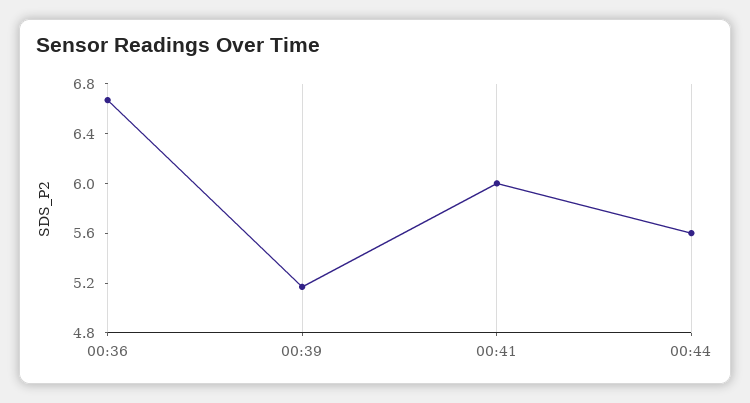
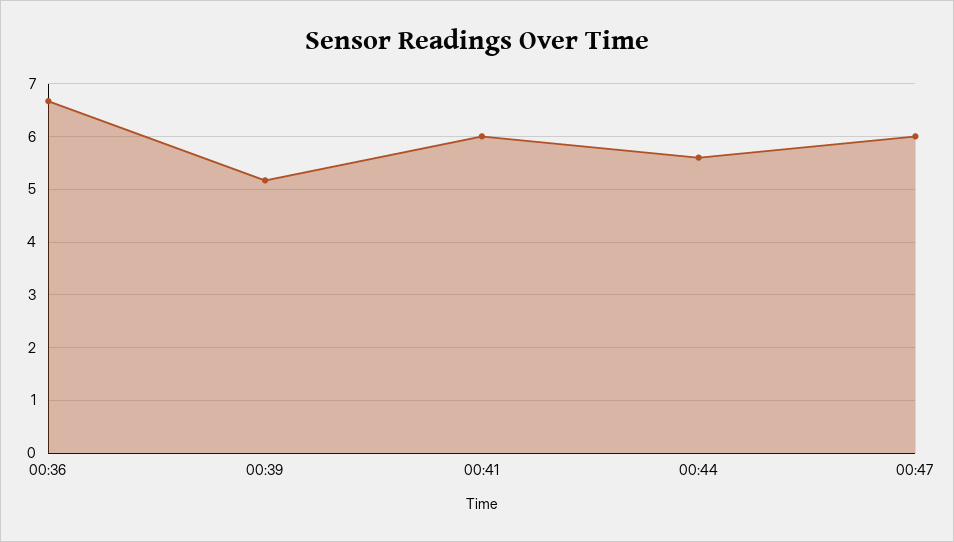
00:47: none -> 6

